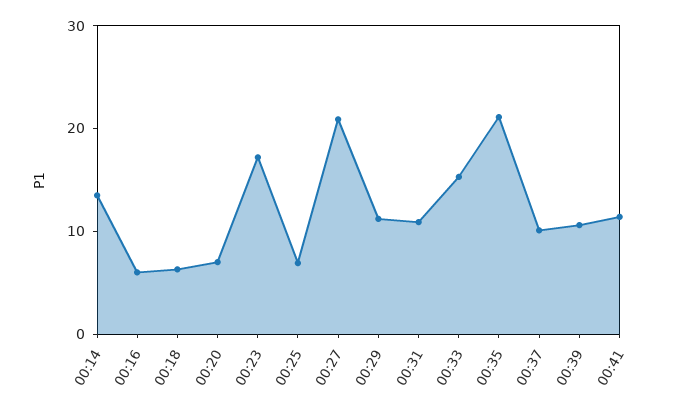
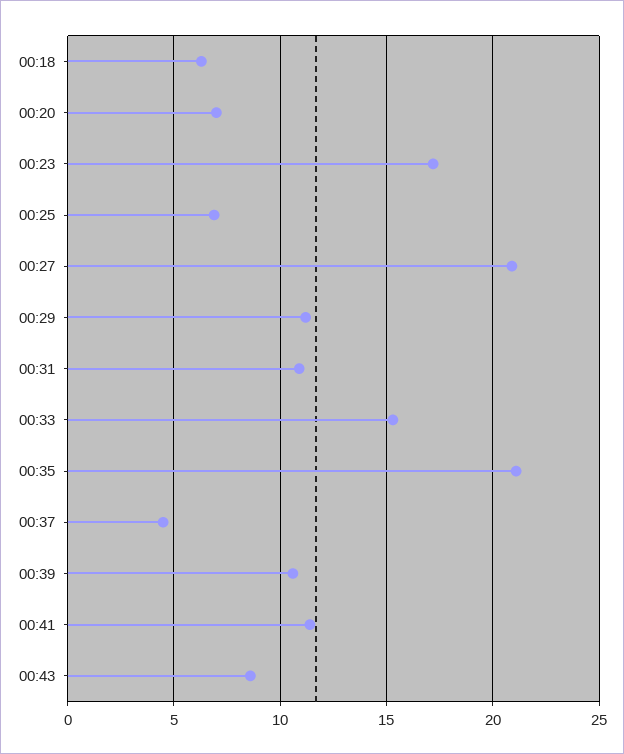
00:14: 14 -> none
00:16: 6 -> none
00:37: 10 -> 4.5
00:43: none -> 8.5

